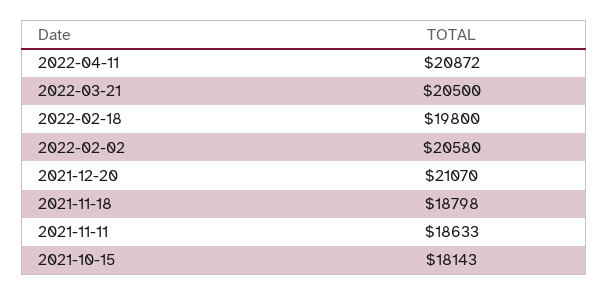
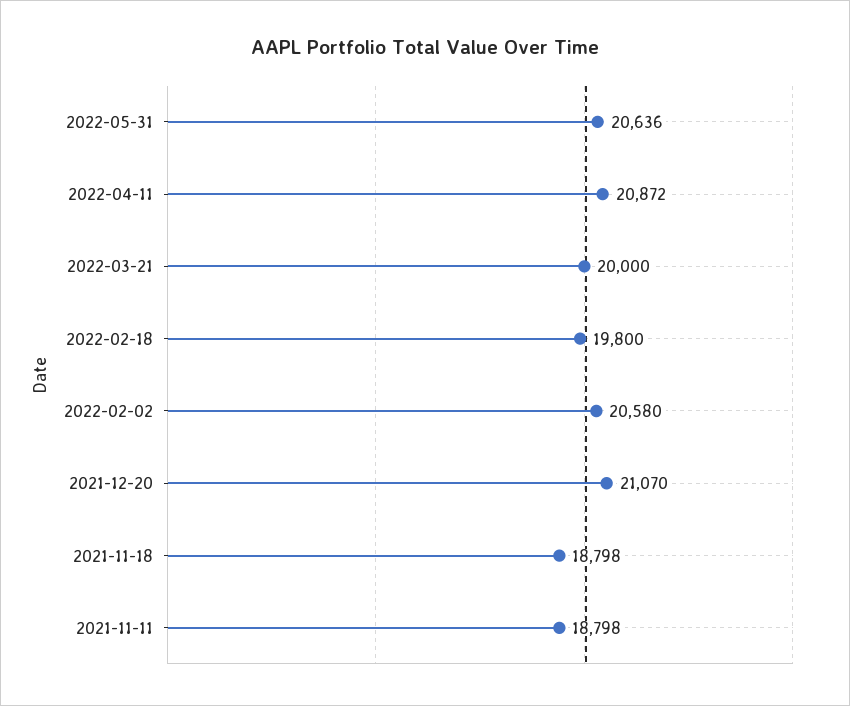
2022-03-21: 20500 -> 20000
2021-11-11: 18633 -> 18798
2021-10-15: 18143 -> none
2022-05-31: none -> 20636

